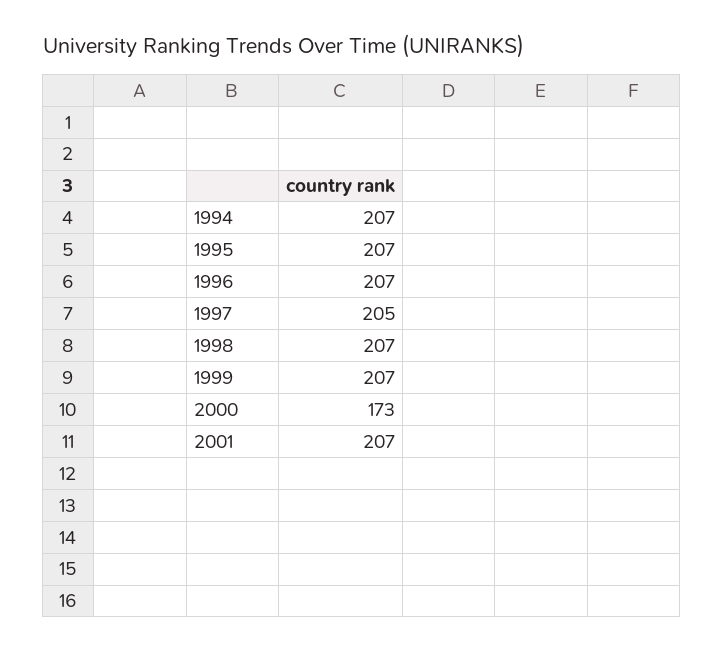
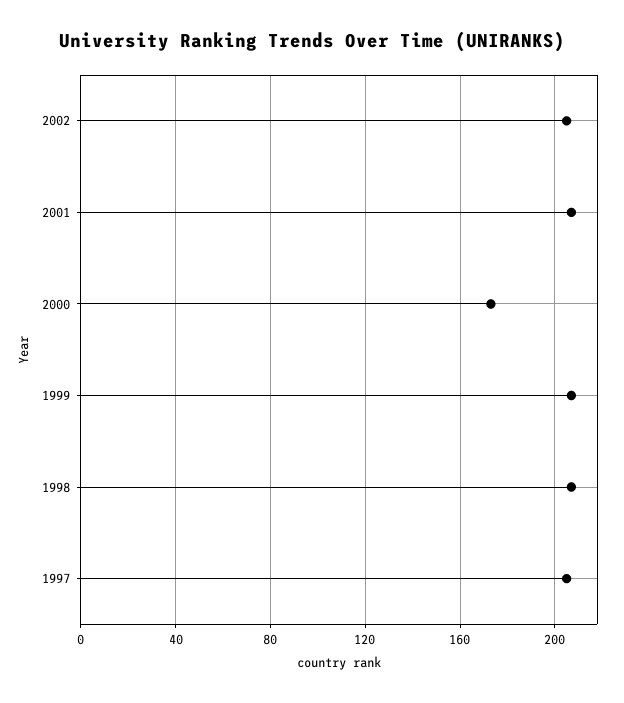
1994: 207 -> none
1995: 207 -> none
1996: 207 -> none
2002: none -> 205

